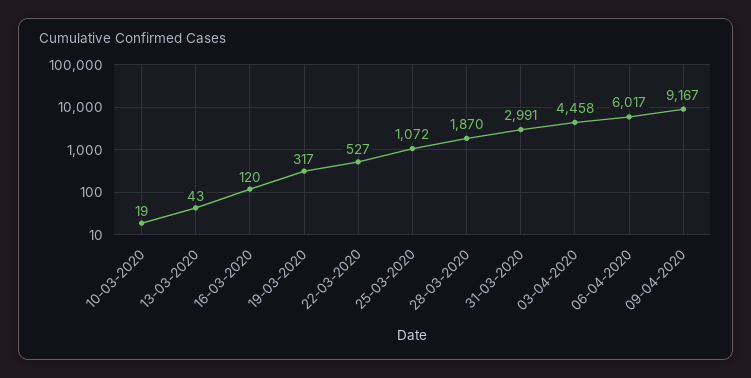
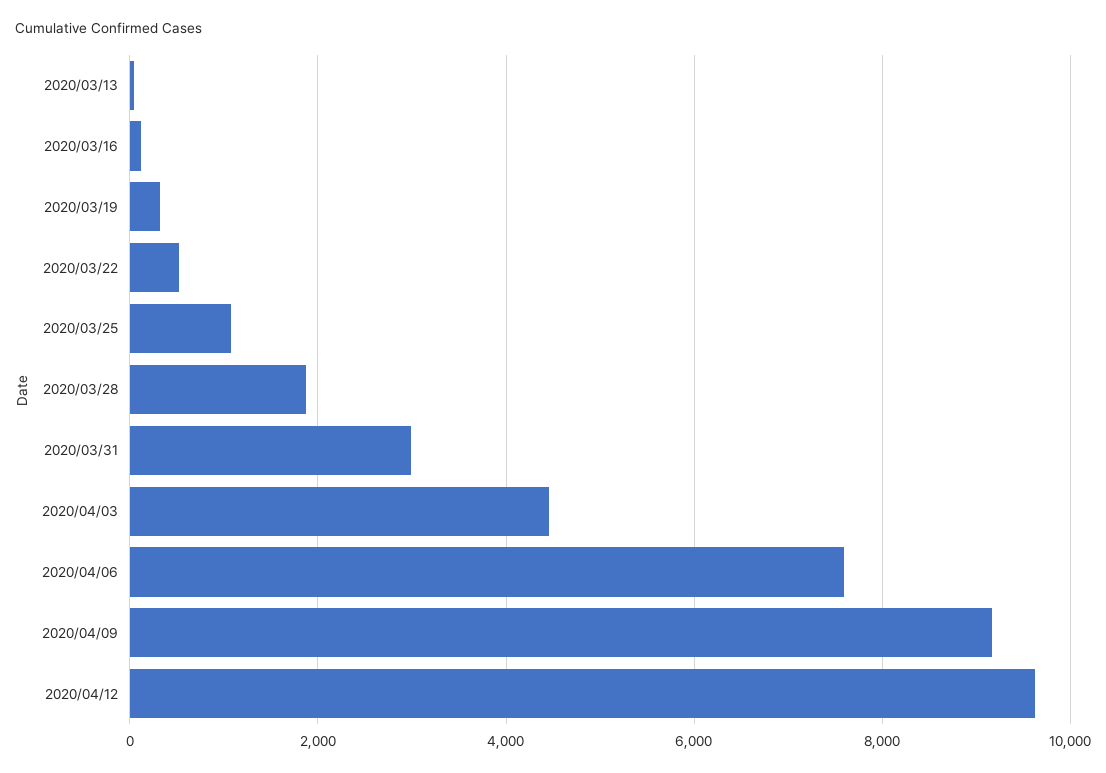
10-03-2020: 19 -> none
06-04-2020: 6017 -> 7600
2020/04/12: none -> 9600

